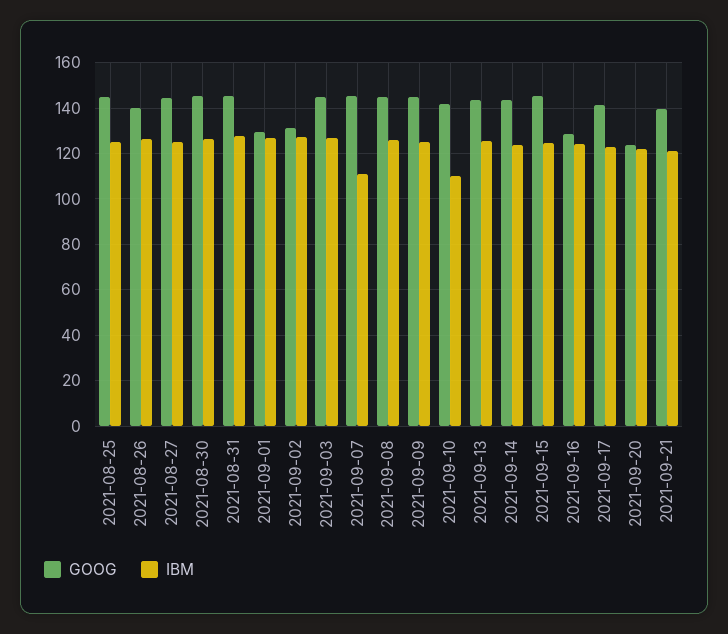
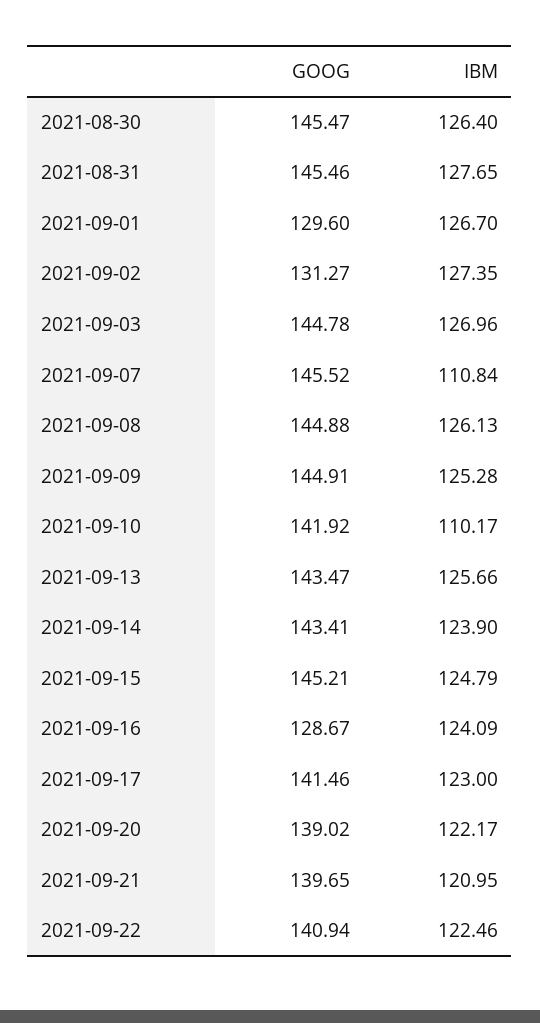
GOOG, 2021-08-25: 145 -> none
IBM, 2021-08-25: 125 -> none
GOOG, 2021-08-26: 140 -> none
IBM, 2021-08-26: 125 -> none
GOOG, 2021-08-27: 145 -> none
IBM, 2021-08-27: 125 -> none
GOOG, 2021-09-20: 125 -> 139.02
GOOG, 2021-09-22: none -> 140.94
IBM, 2021-09-22: none -> 122.46

